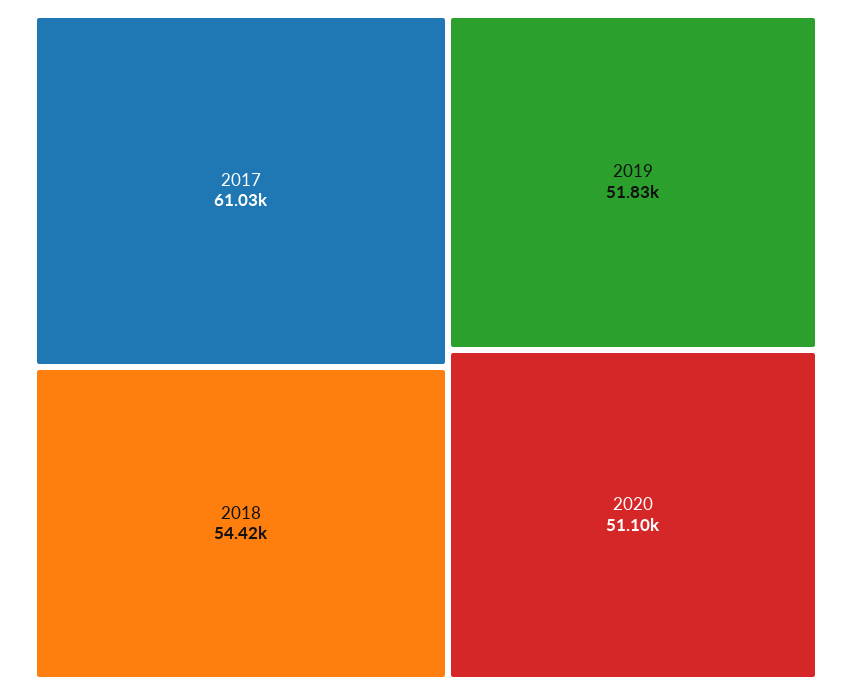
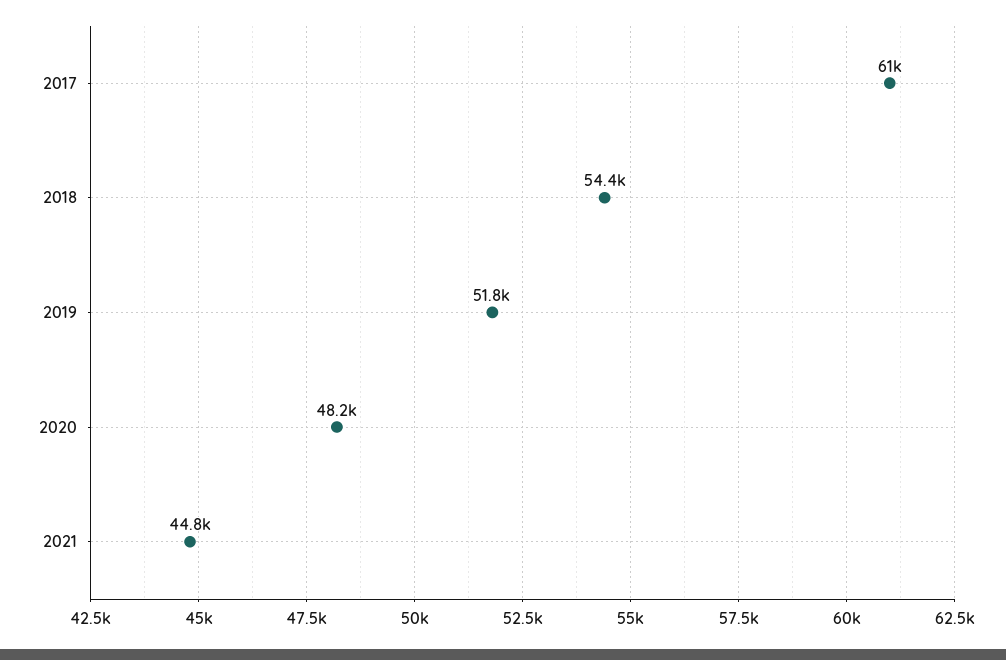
2020: 51100 -> 48200
2021: none -> 44800

